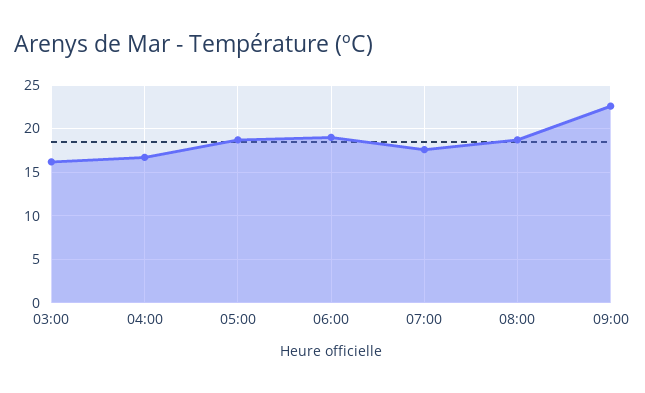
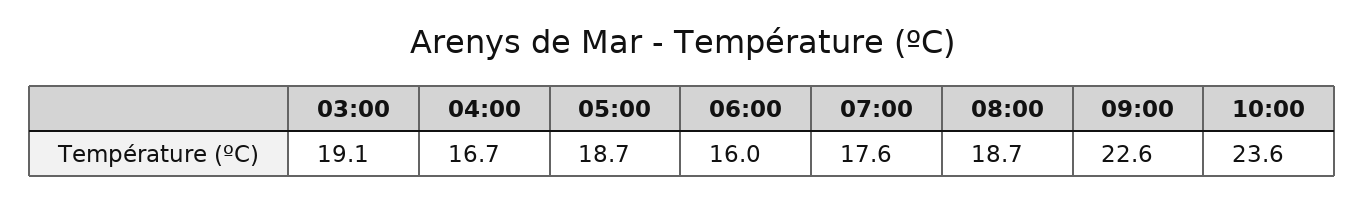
03:00: 16 -> 19.1
06:00: 19 -> 16
10:00: none -> 23.6

